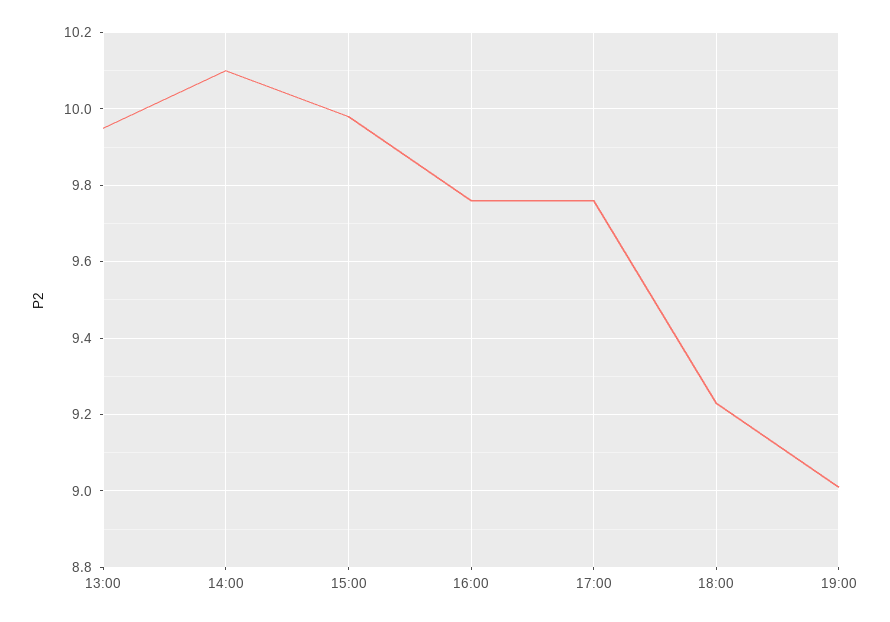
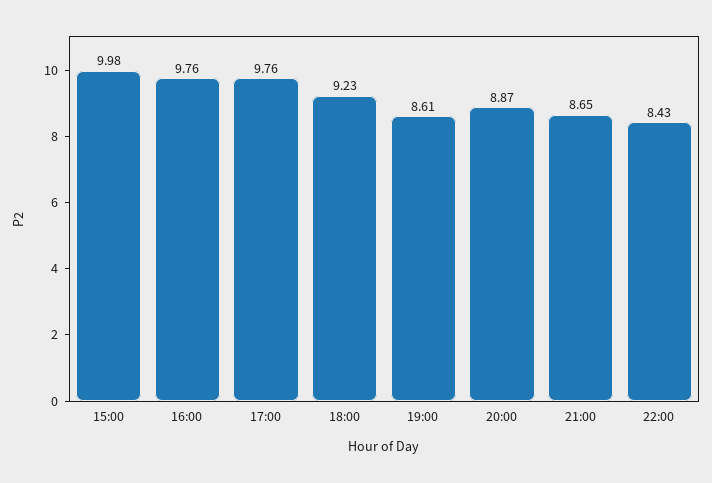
13:00: 9.95 -> none
14:00: 10.1 -> none
19:00: 9 -> 8.61
20:00: none -> 8.87
21:00: none -> 8.65
22:00: none -> 8.43

